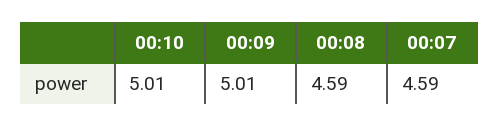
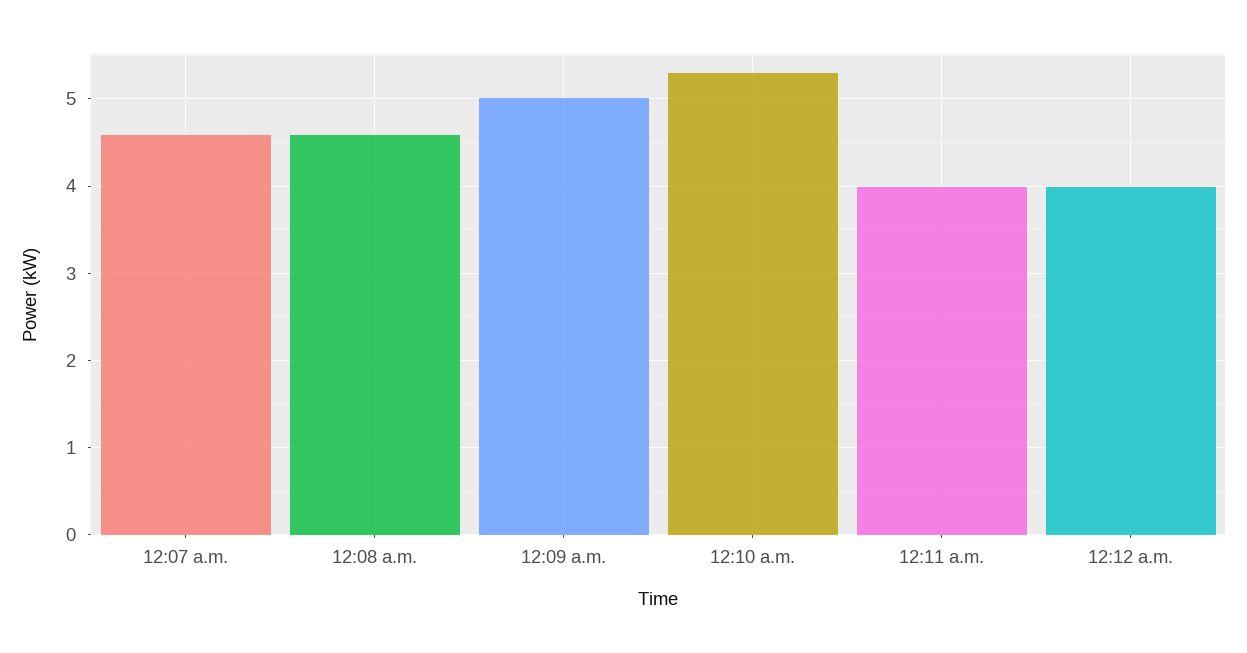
00:10: 5.01 -> 5.3
12:11 a.m.: none -> 4
12:12 a.m.: none -> 4

